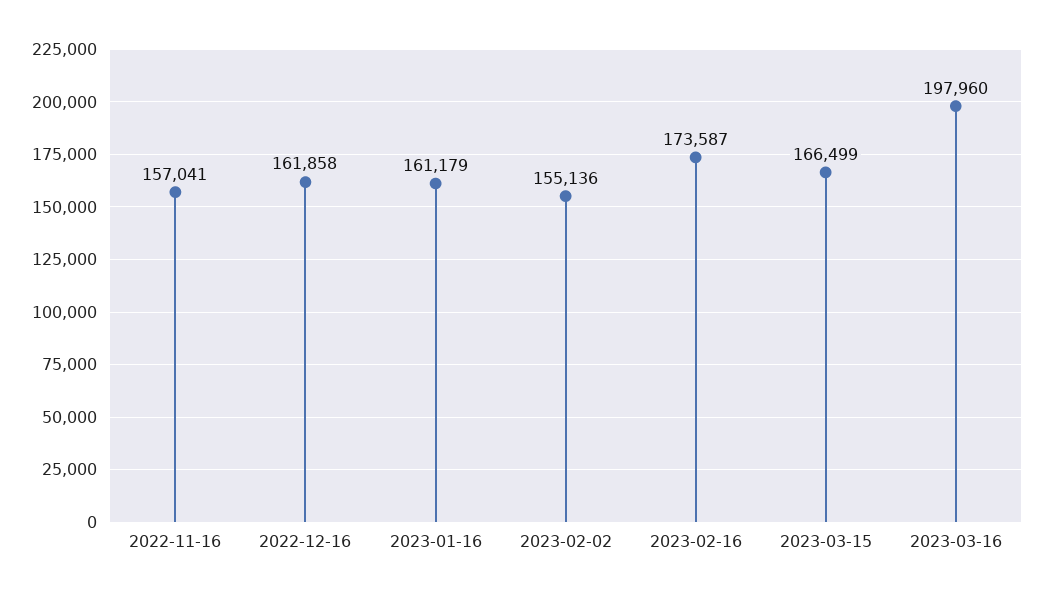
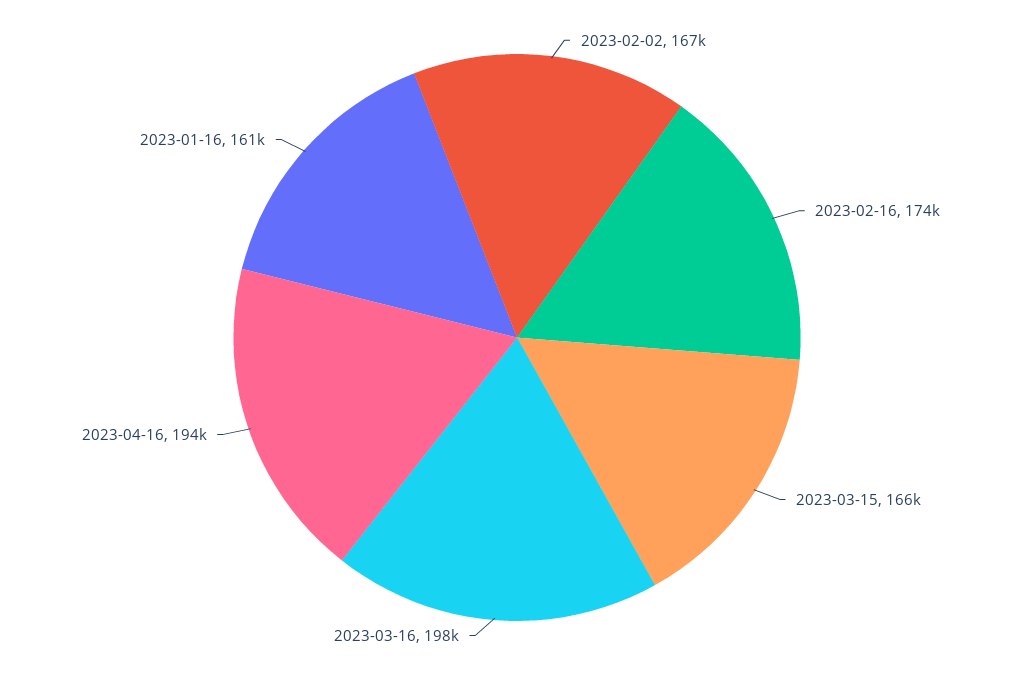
2022-11-16: 157041 -> none
2022-12-16: 161858 -> none
2023-02-02: 155136 -> 167000
2023-04-16: none -> 194000

